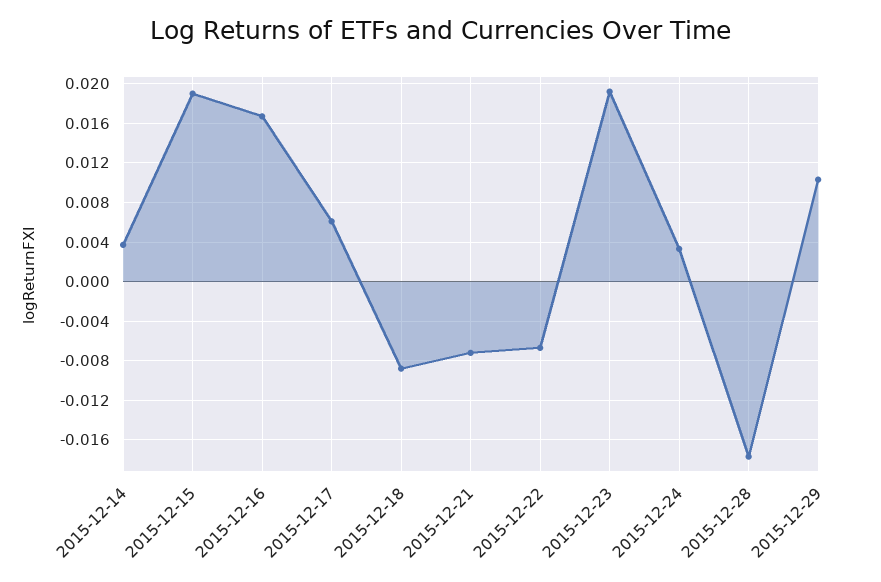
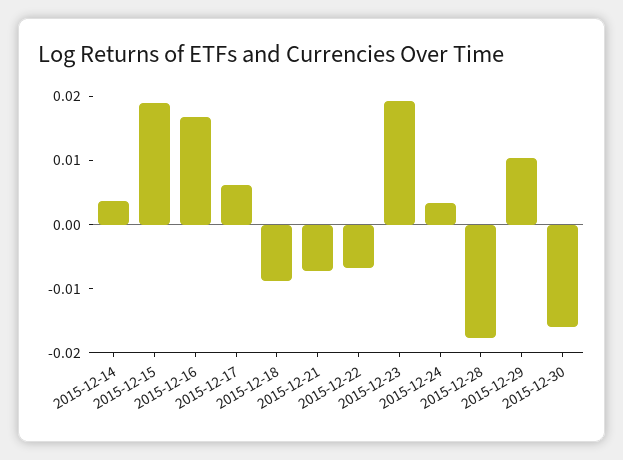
2015-12-30: none -> -0.016

